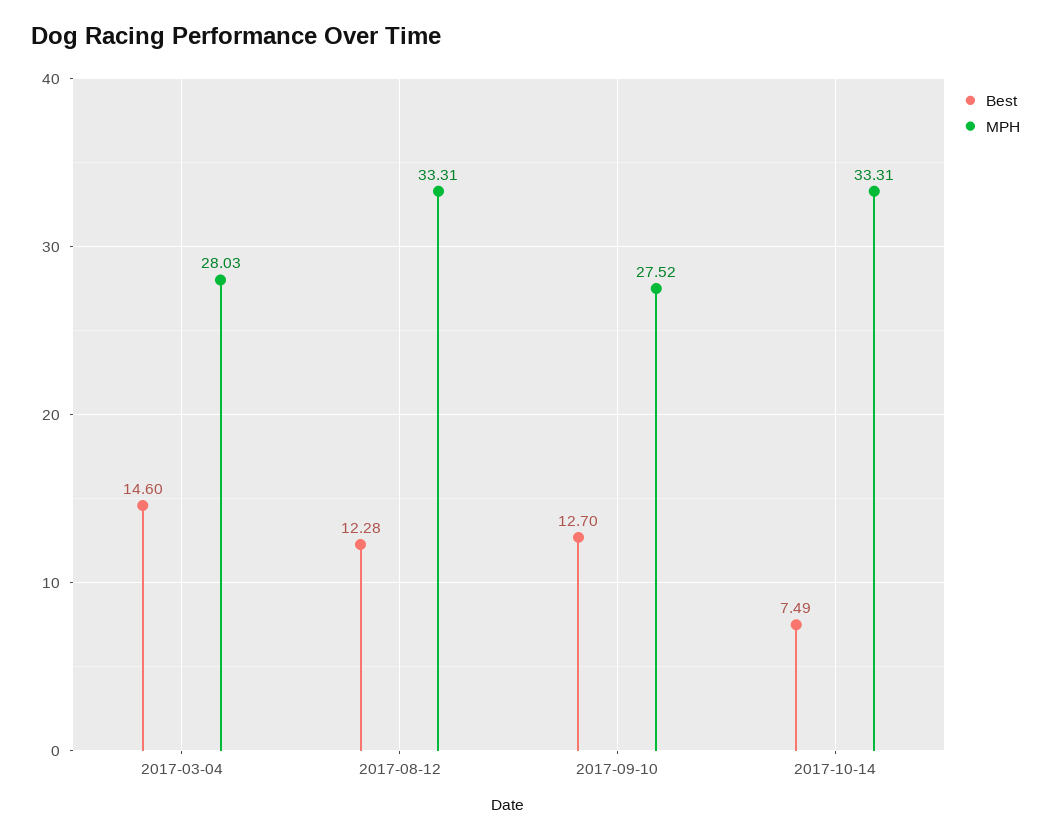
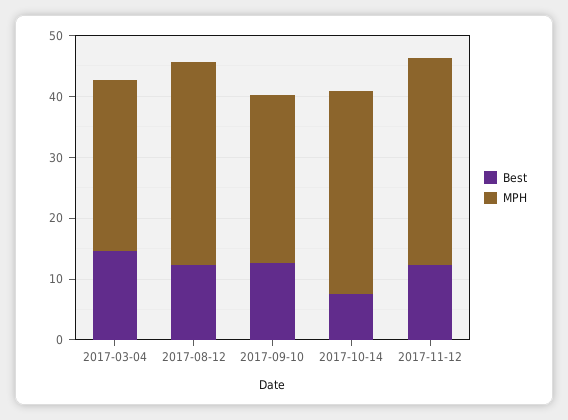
Best, 2017-11-12: none -> 12
MPH, 2017-11-12: none -> 34

